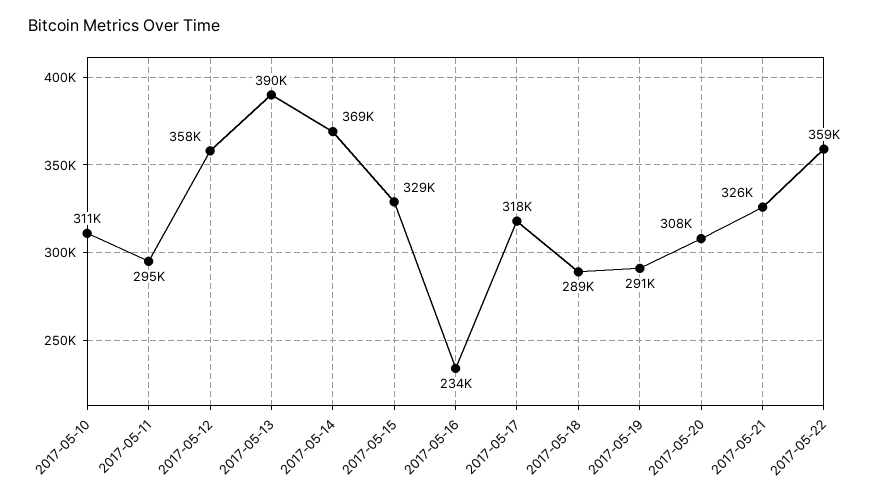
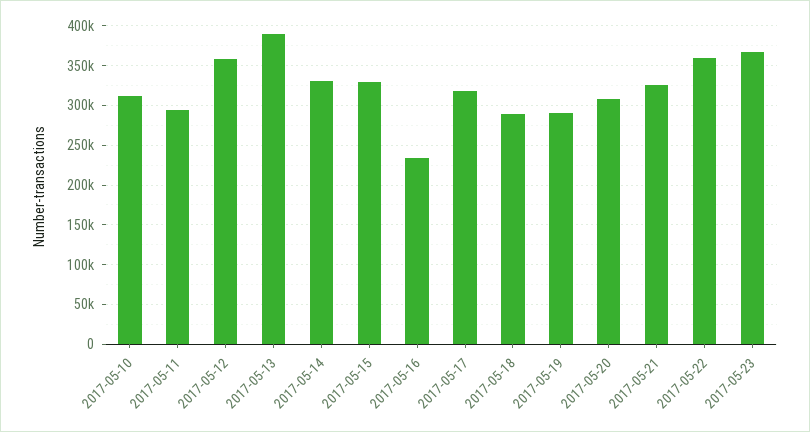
2017-05-14: 369000 -> 330000
2017-05-23: none -> 370000

